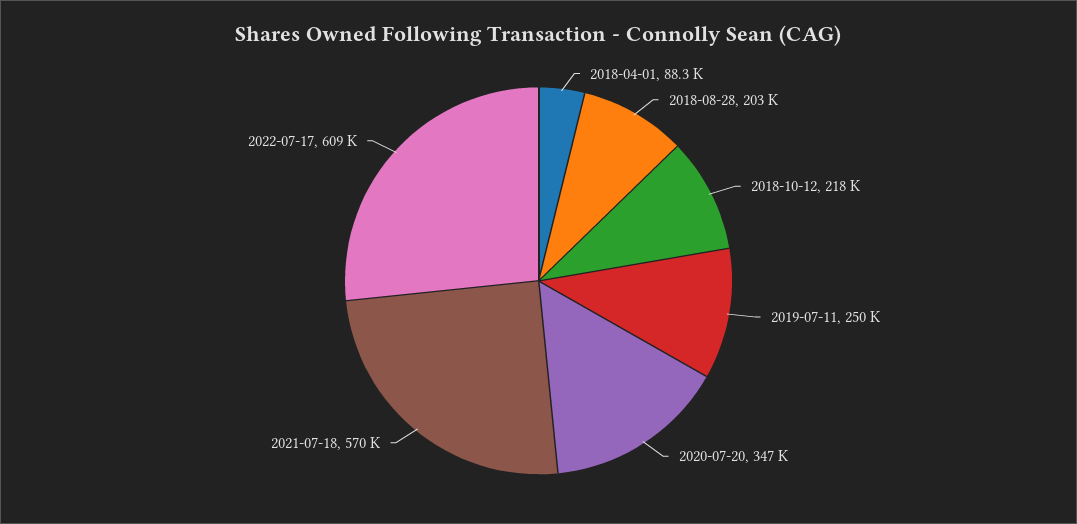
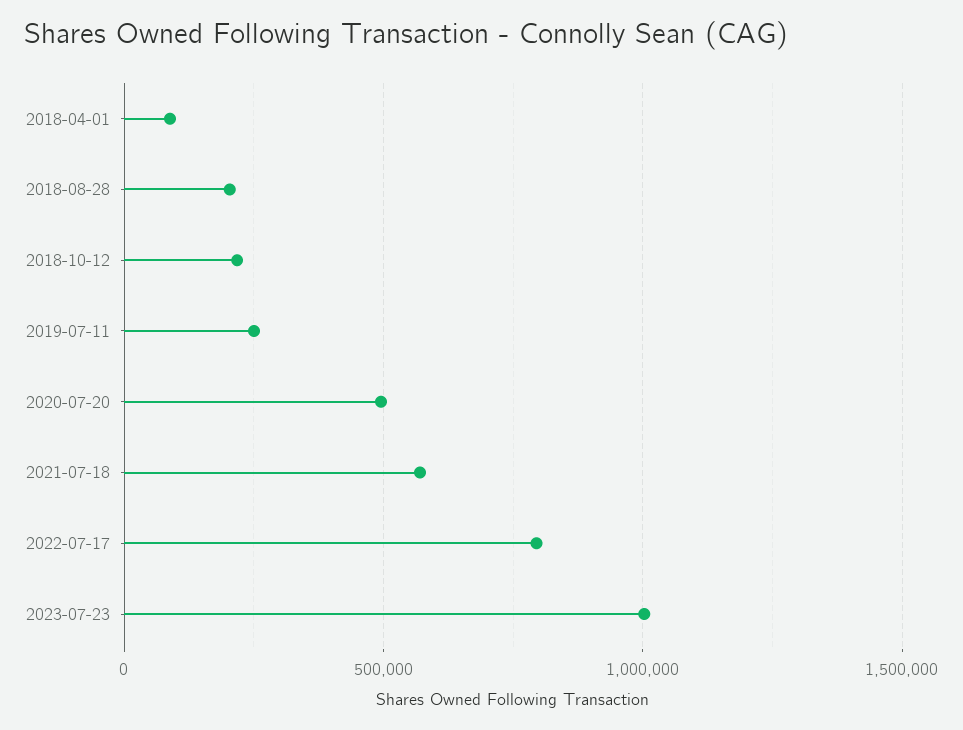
2020-07-20: 347000 -> 500000
2022-07-17: 609000 -> 800000
2023-07-23: none -> 1000000

